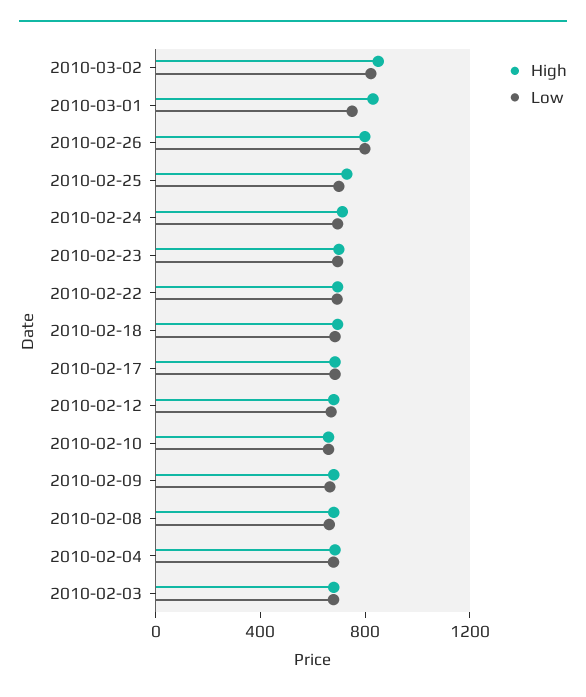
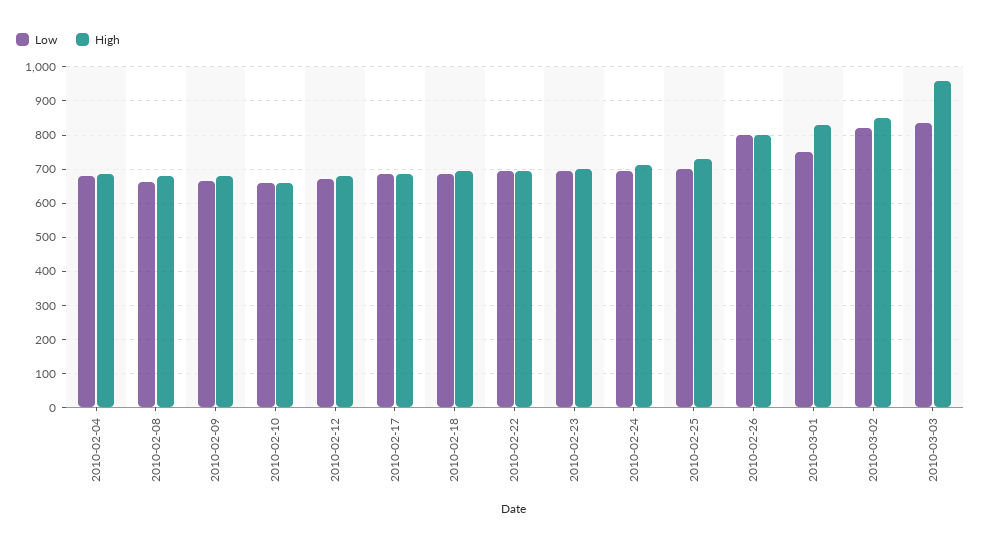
High, 2010-02-03: 700 -> none
Low, 2010-02-03: 700 -> none
Low, 2010-03-03: none -> 840
High, 2010-03-03: none -> 960

